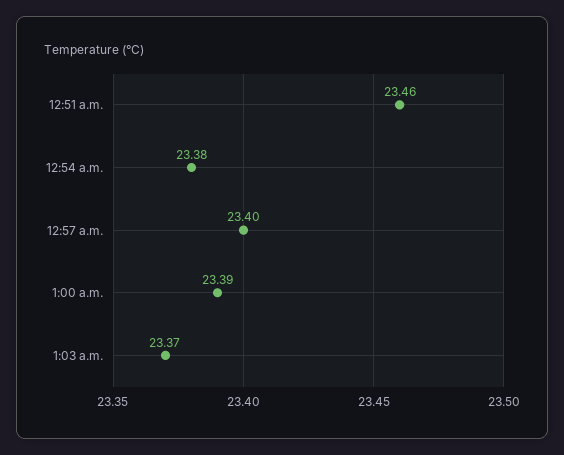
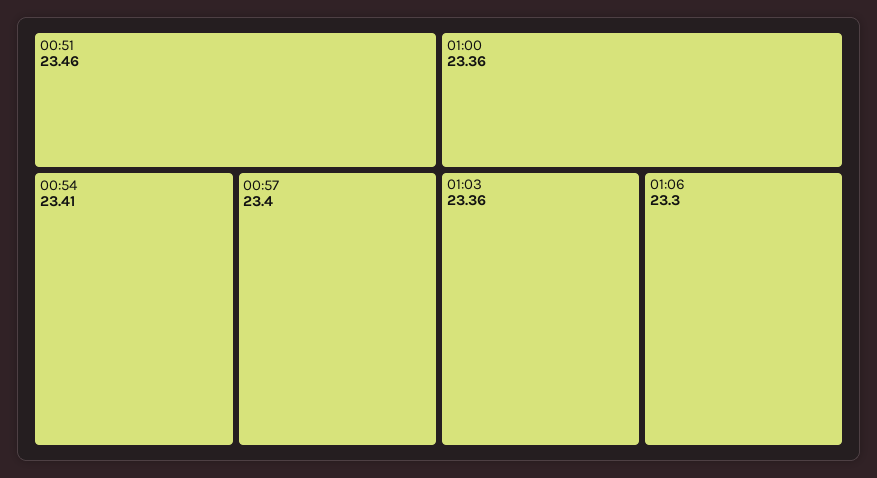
12:54 a.m.: 23.38 -> 23.41
1:00 a.m.: 23.39 -> 23.36
1:03 a.m.: 23.37 -> 23.36
01:06: none -> 23.3

